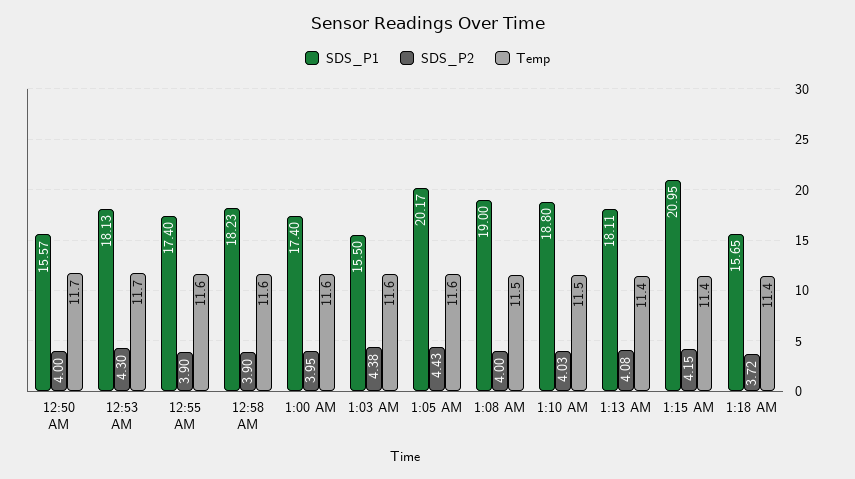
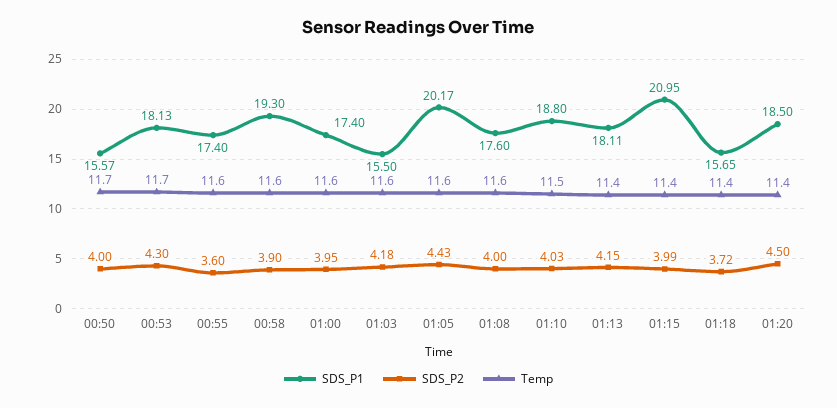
SDS_P2, 12:55 AM: 3.9 -> 3.6
SDS_P1, 12:58 AM: 18.23 -> 19.3
SDS_P2, 1:03 AM: 4.38 -> 4.18
SDS_P1, 1:08 AM: 19 -> 17.6
Temp, 1:08 AM: 11.5 -> 11.6
SDS_P2, 1:13 AM: 4.08 -> 4.15
SDS_P2, 1:15 AM: 4.15 -> 3.99
SDS_P1, 01:20: none -> 18.5
SDS_P2, 01:20: none -> 4.5
Temp, 01:20: none -> 11.4

